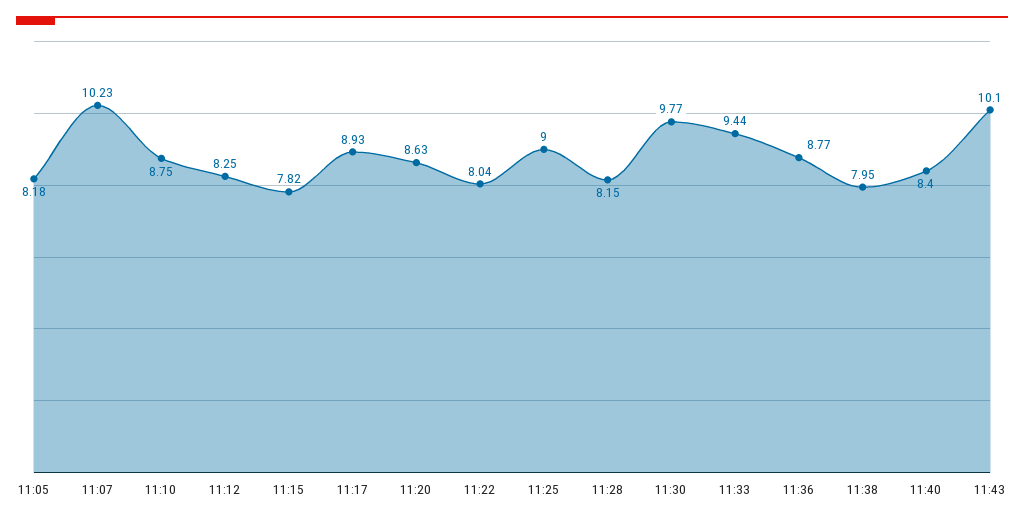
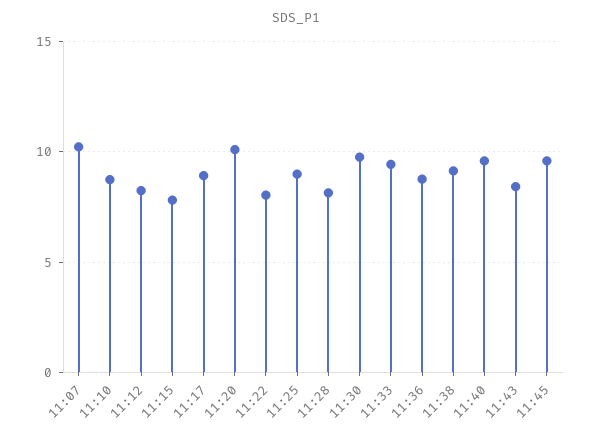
11:05: 8.18 -> none
11:20: 8.63 -> 10
11:38: 7.95 -> 9
11:40: 8.4 -> 9.5
11:43: 10.1 -> 8.5
11:45: none -> 9.5

